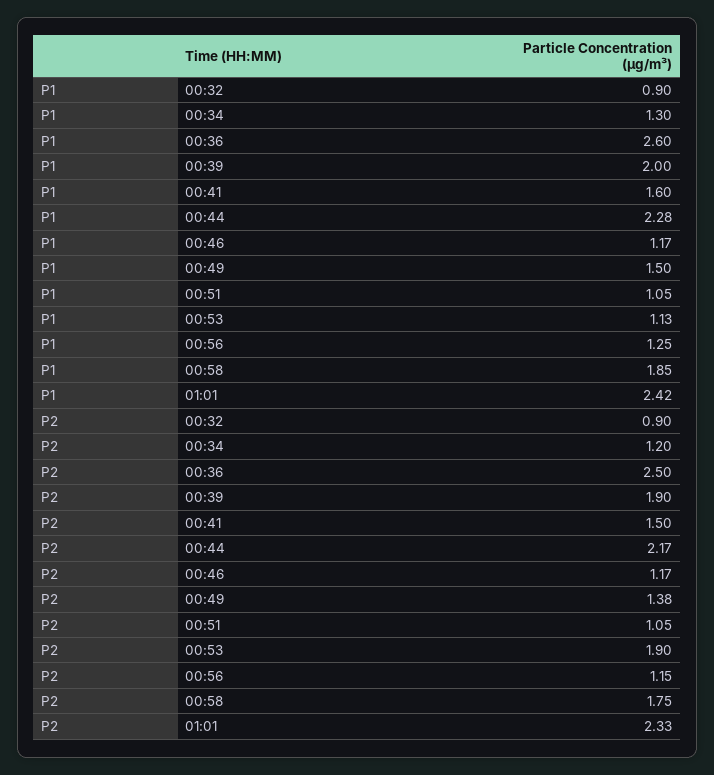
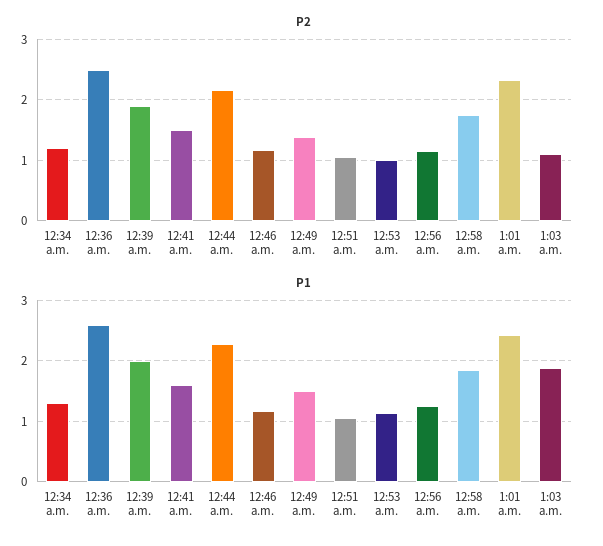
P1, 00:32: 0.9 -> none
P2, 00:32: 0.9 -> none
P2, 00:53: 1.9 -> 1
P2, 1:03 a.m.: none -> 1.1
P1, 1:03 a.m.: none -> 1.9

